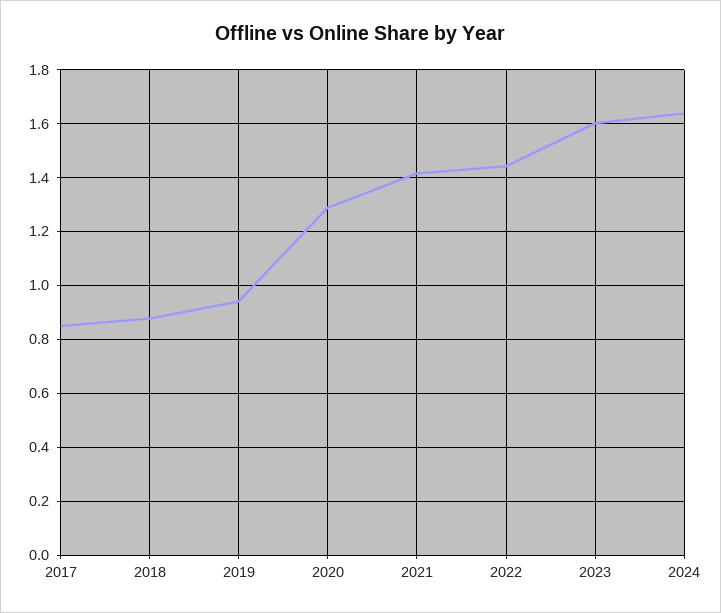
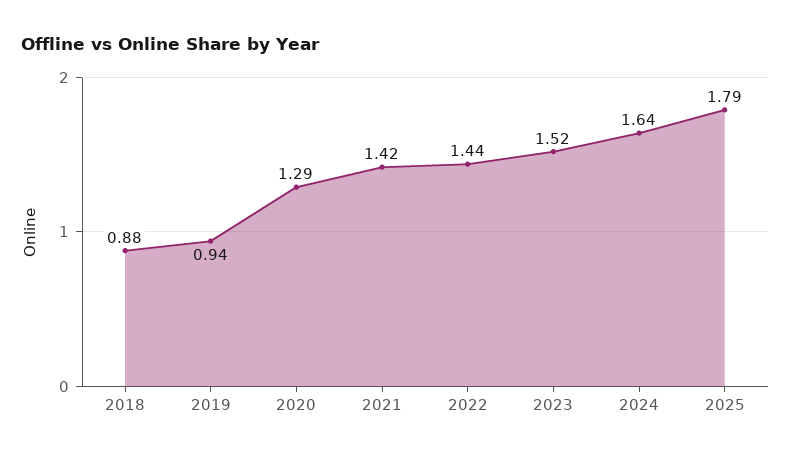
2017: 0.85 -> none
2023: 1.6 -> 1.52
2025: none -> 1.79

